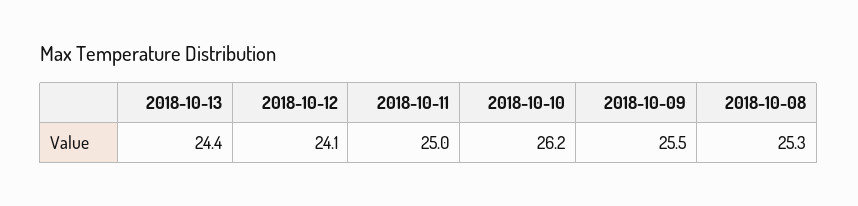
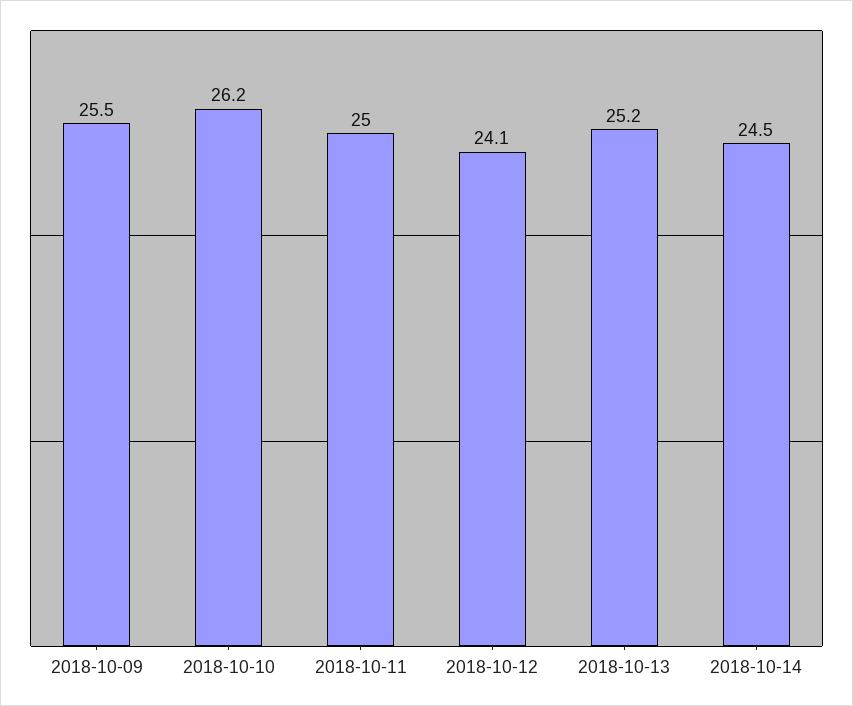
2018-10-13: 24.4 -> 25.2
2018-10-08: 25.3 -> none
2018-10-14: none -> 24.5

